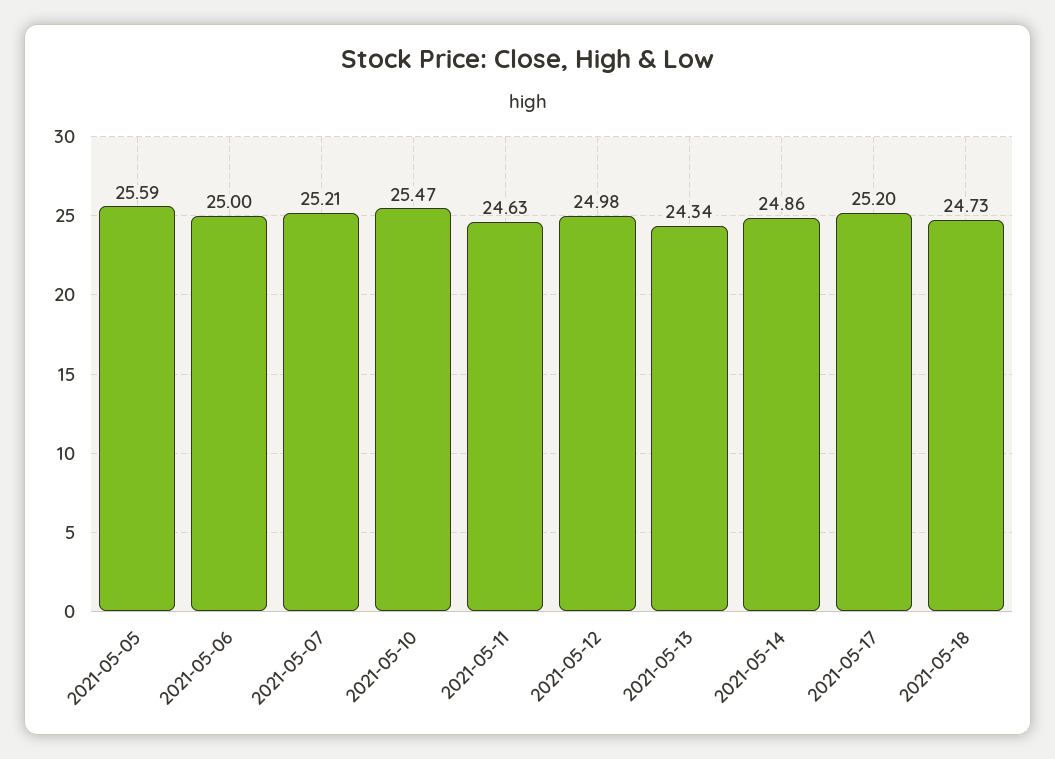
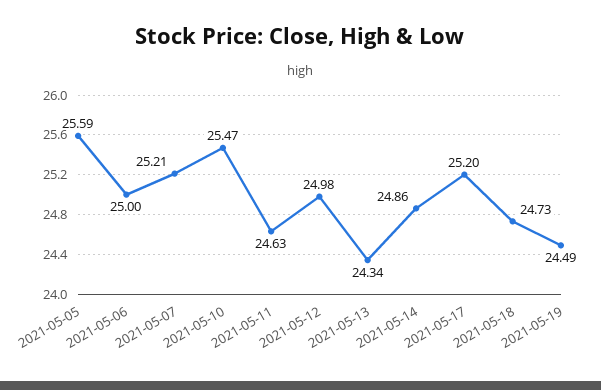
2021-05-19: none -> 24.49

